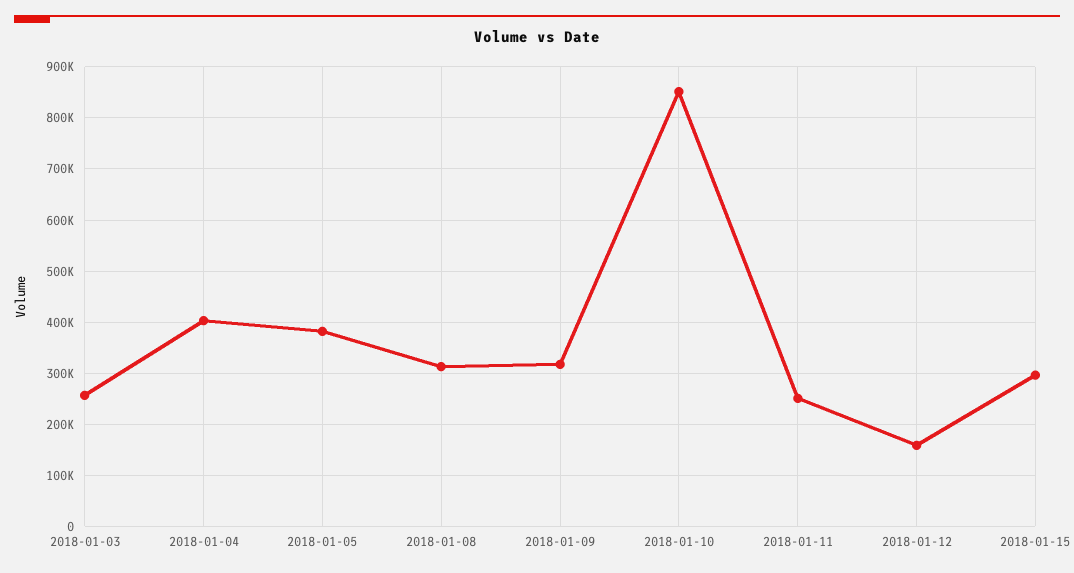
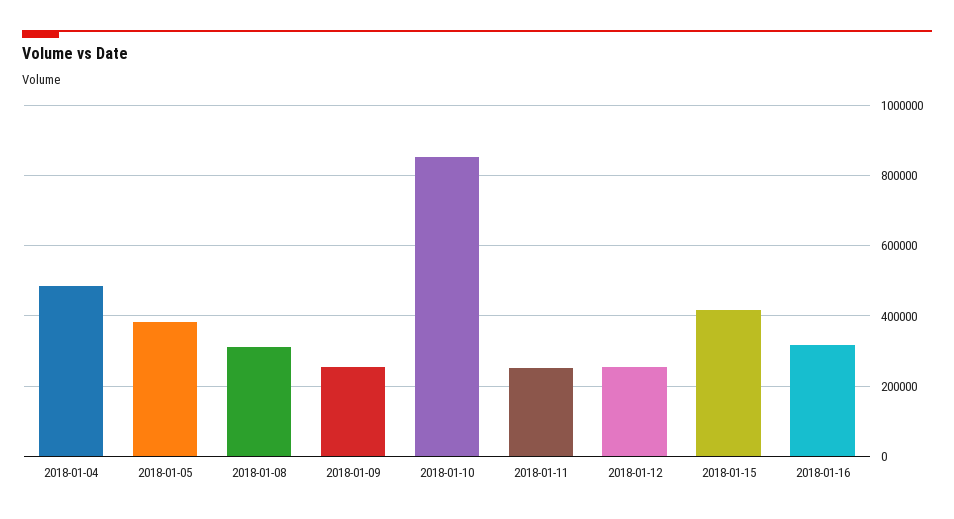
2018-01-03: 260000 -> none
2018-01-04: 400000 -> 480000
2018-01-09: 320000 -> 260000
2018-01-12: 160000 -> 260000
2018-01-15: 300000 -> 420000
2018-01-16: none -> 320000

